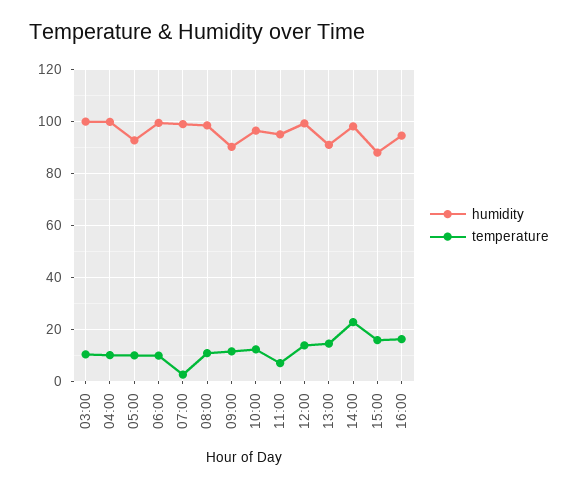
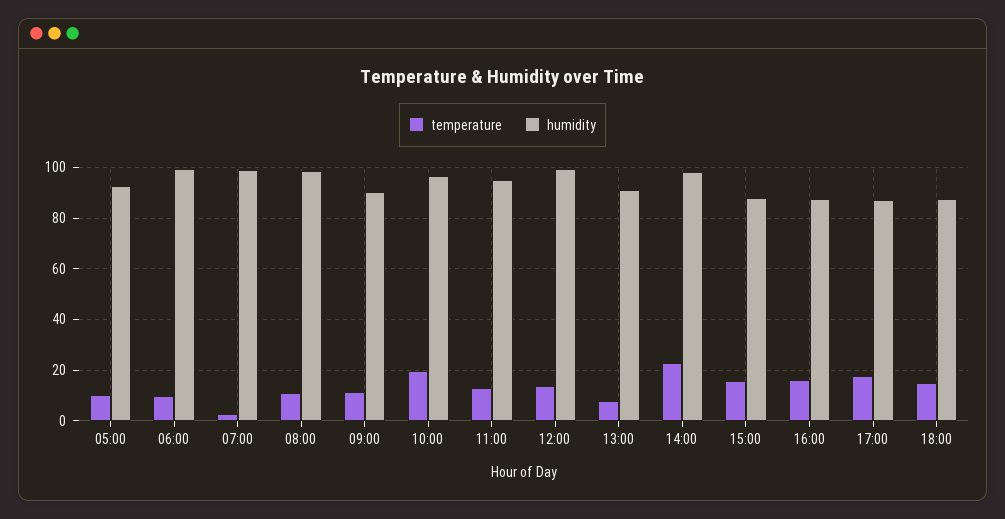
humidity, 03:00: 100 -> none
temperature, 03:00: 10 -> none
humidity, 04:00: 100 -> none
temperature, 04:00: 10 -> none
temperature, 10:00: 12.5 -> 20
temperature, 11:00: 7.5 -> 12.5
temperature, 13:00: 15 -> 7.5
humidity, 16:00: 95 -> 87.5
temperature, 17:00: none -> 17.5
humidity, 17:00: none -> 87.5
temperature, 18:00: none -> 15
humidity, 18:00: none -> 87.5

